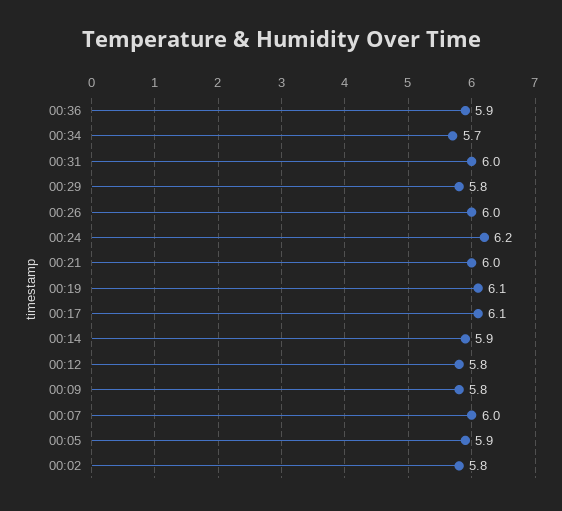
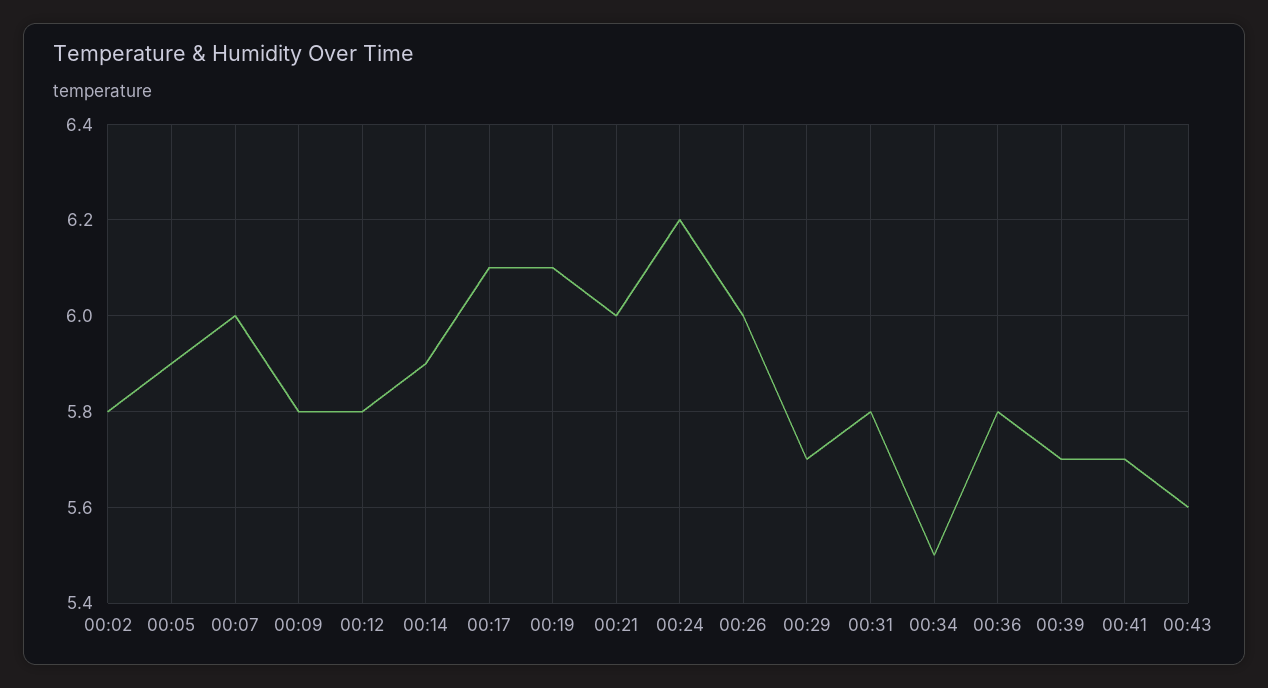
00:36: 5.9 -> 5.8
00:34: 5.7 -> 5.5
00:31: 6 -> 5.8
00:29: 5.8 -> 5.7
00:39: none -> 5.7
00:41: none -> 5.7
00:43: none -> 5.6

